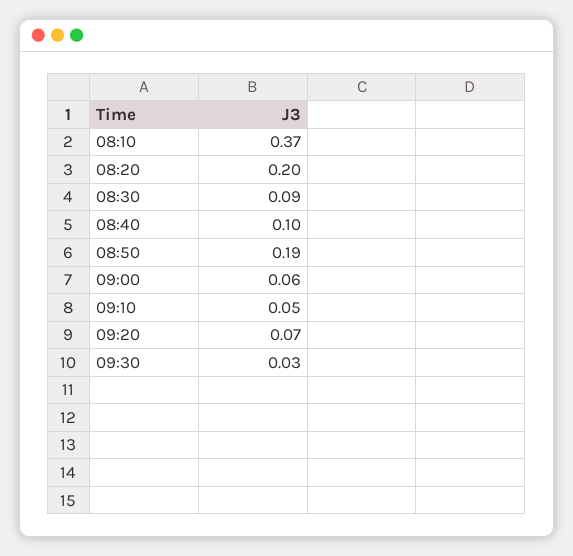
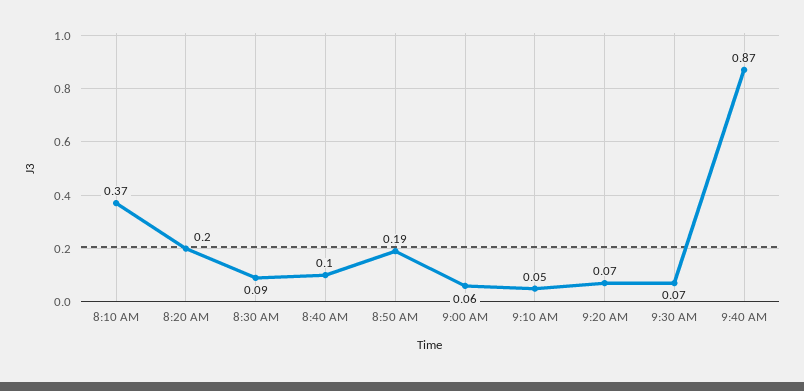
09:30: 0.03 -> 0.07
9:40 AM: none -> 0.87

